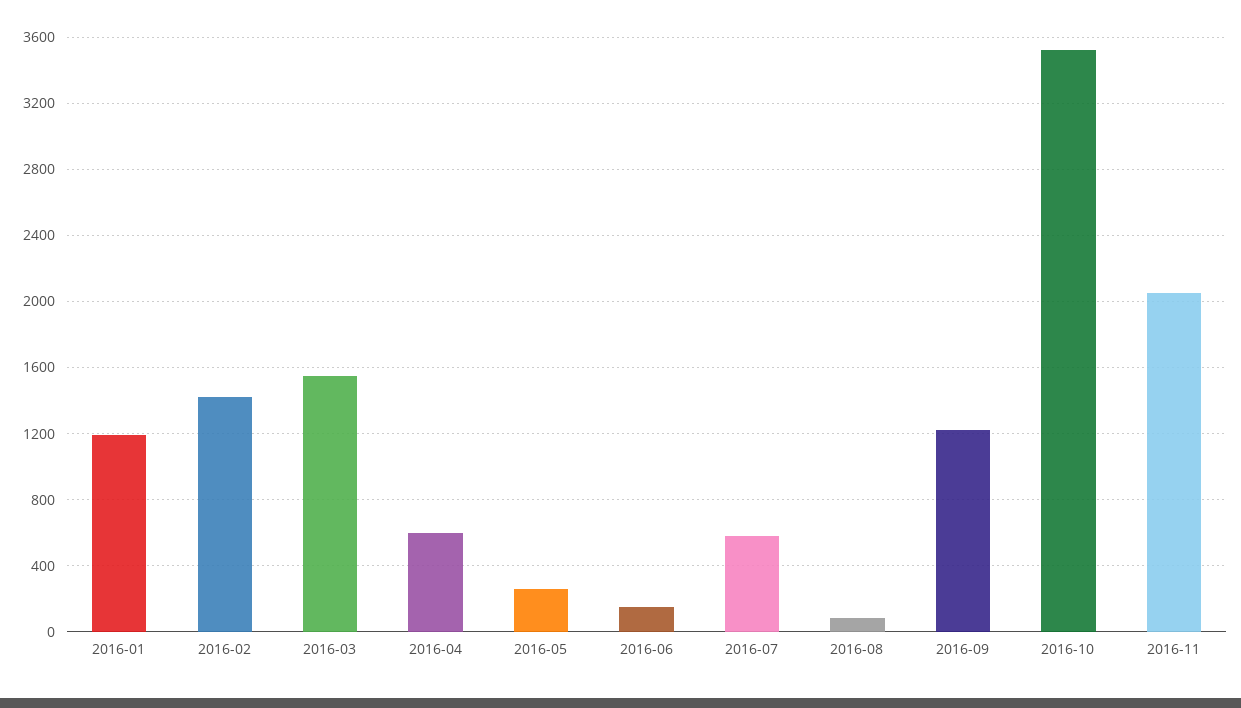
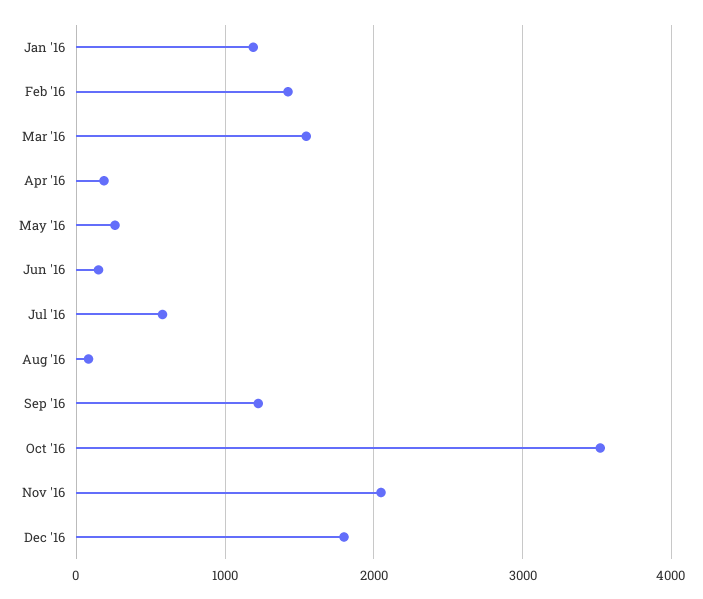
2016-04: 600 -> 200
Dec '16: none -> 1800

